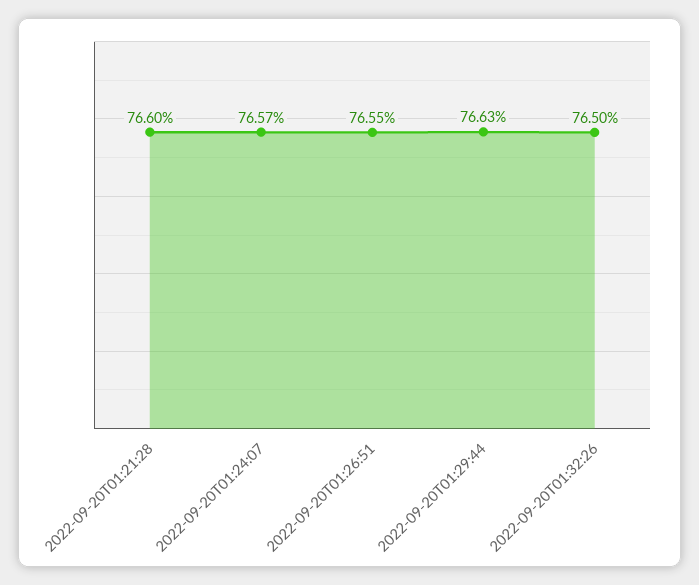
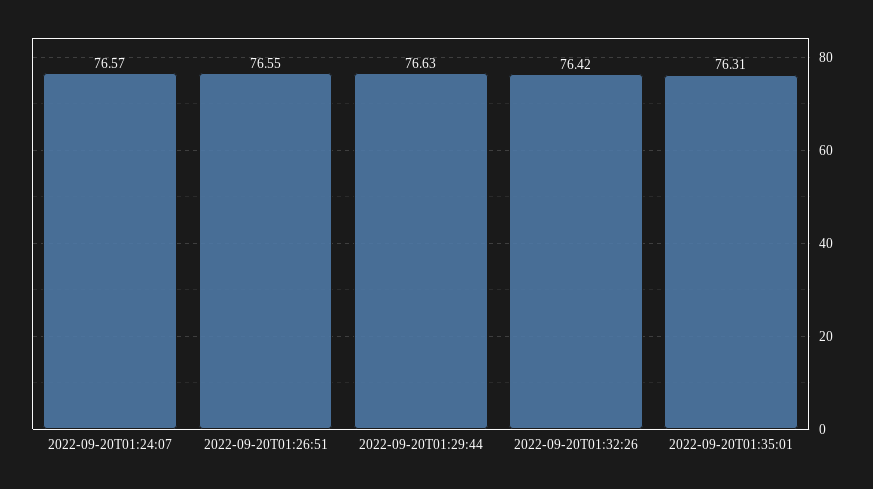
2022-09-20T01:21:28: 76.6 -> none
2022-09-20T01:32:26: 76.5 -> 76.42
2022-09-20T01:35:01: none -> 76.31

